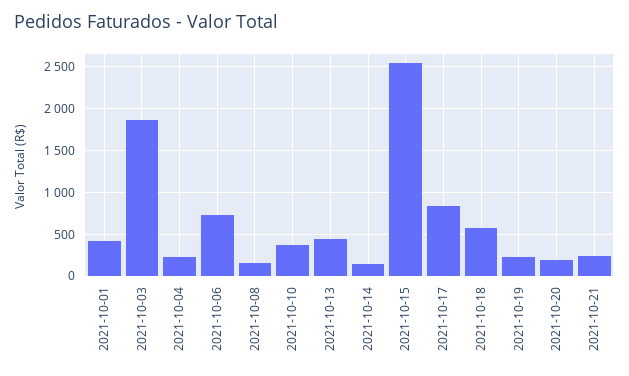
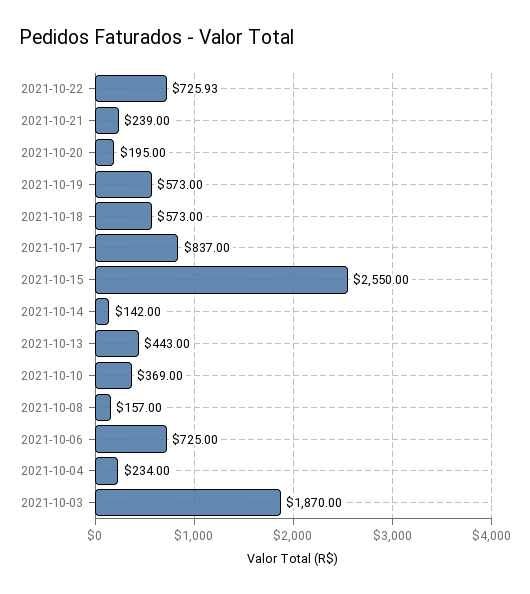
2021-10-01: 400 -> none
2021-10-19: 200 -> 573
2021-10-22: none -> 725.93

